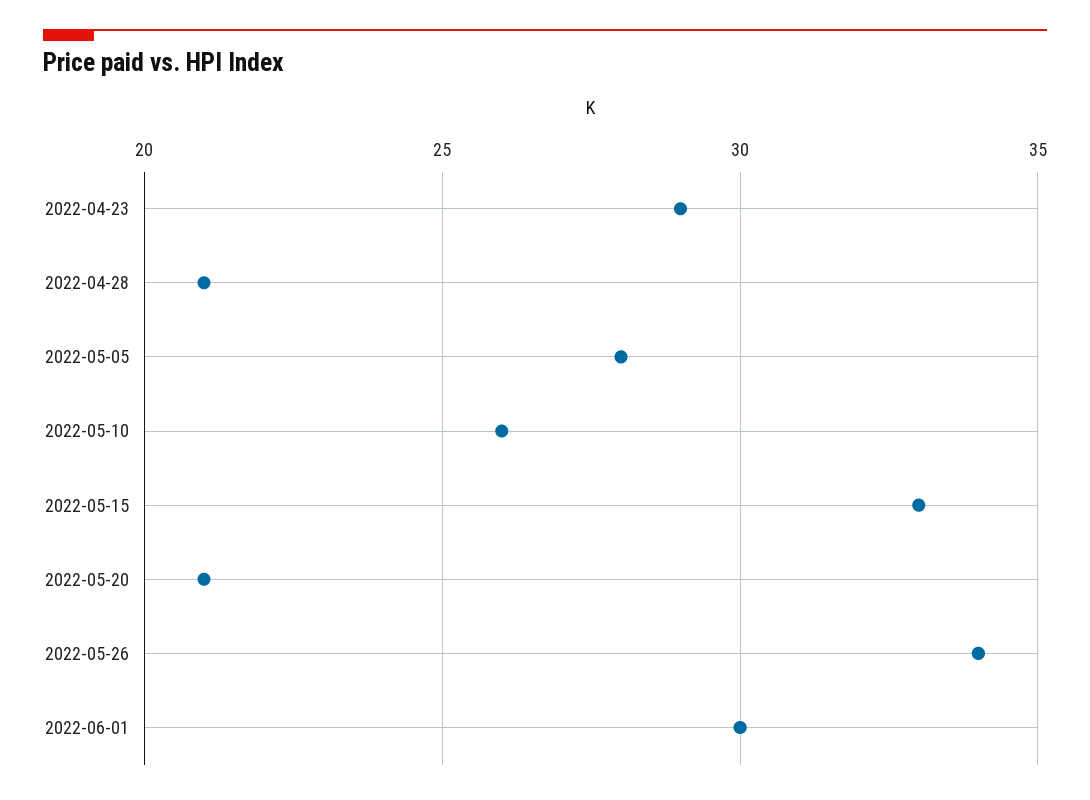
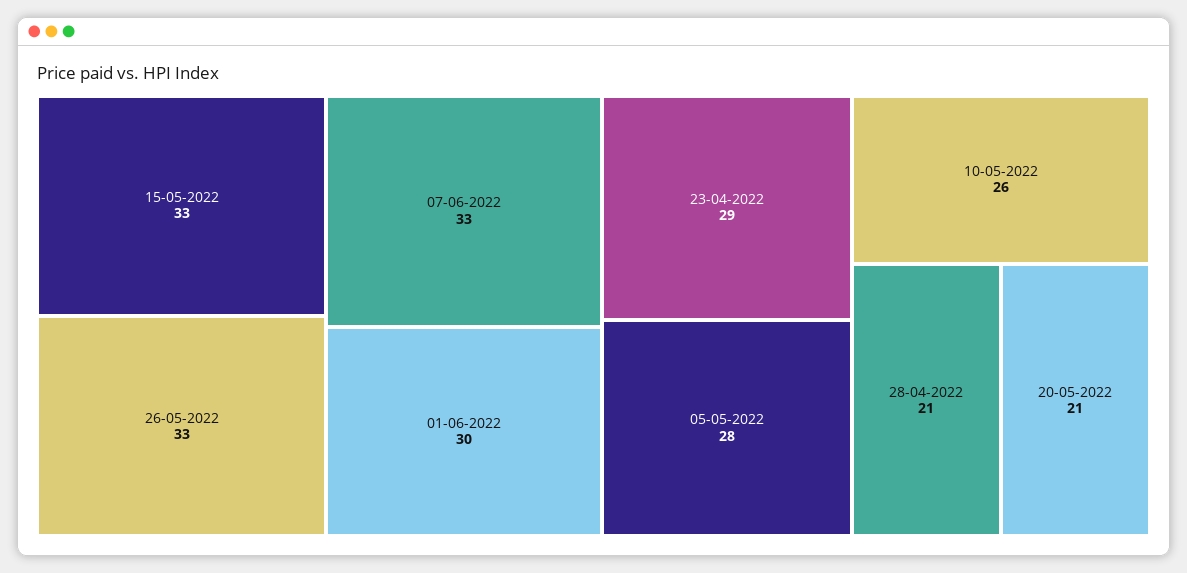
2022-05-26: 34 -> 33
07-06-2022: none -> 33

